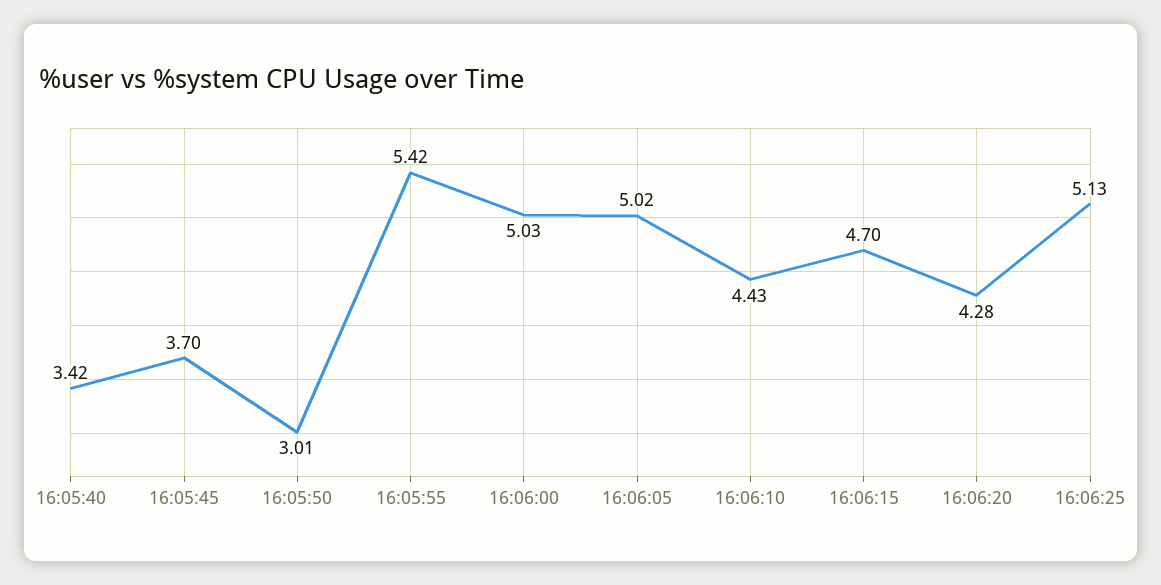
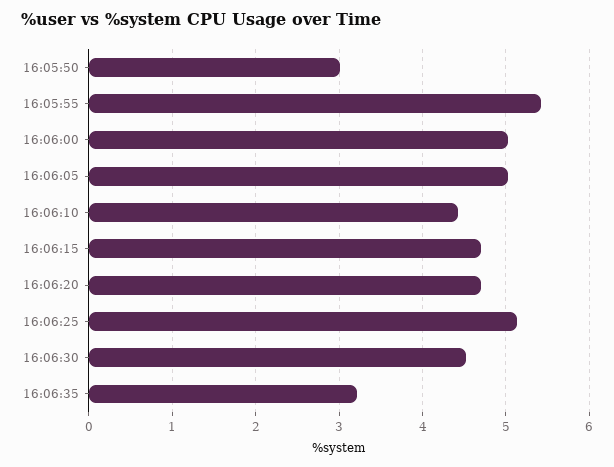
16:05:40: 3.42 -> none
16:05:45: 3.7 -> none
16:06:20: 4.28 -> 4.7
16:06:30: none -> 4.5
16:06:35: none -> 3.2

